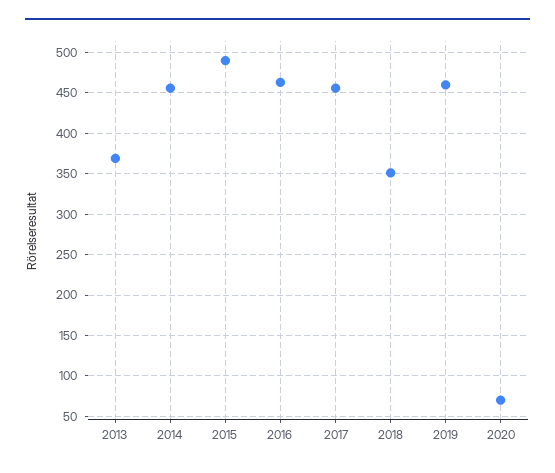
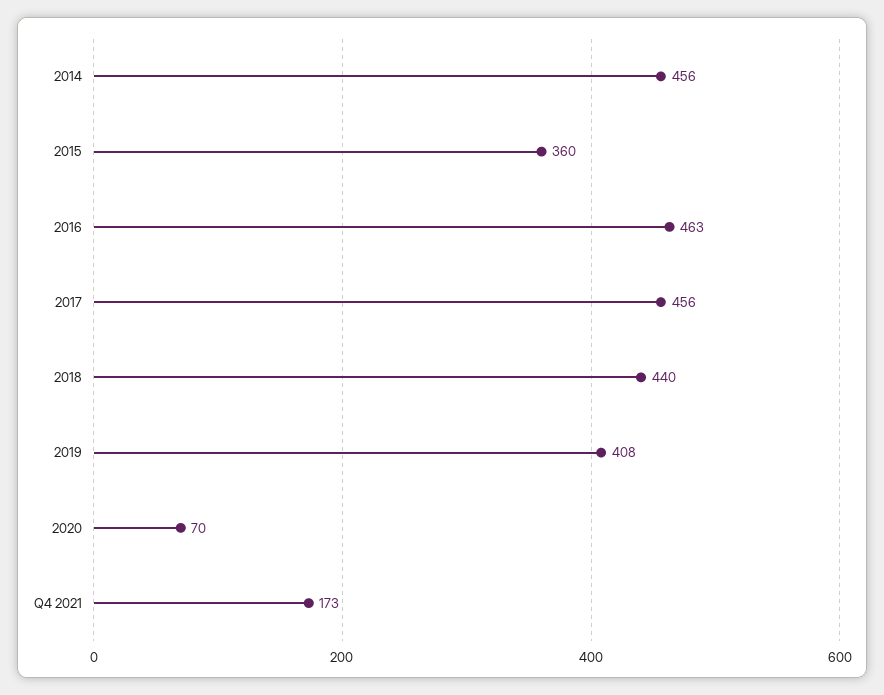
2013: 370 -> none
2015: 490 -> 360
2018: 350 -> 440
2019: 460 -> 408
Q4 2021: none -> 173

